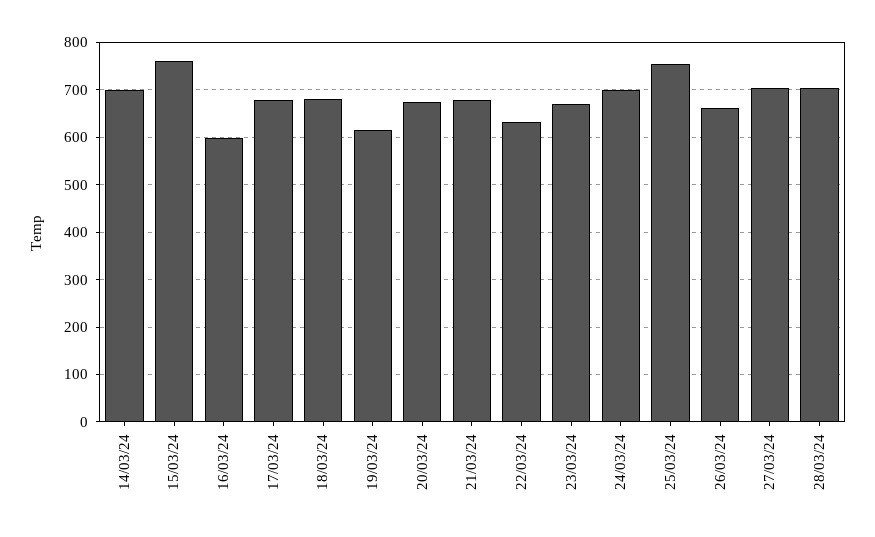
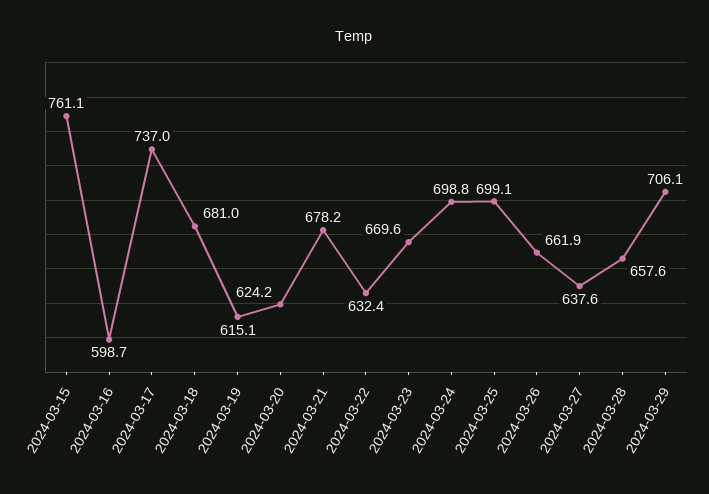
14/03/24: 700 -> none
17/03/24: 680 -> 737
20/03/24: 680 -> 624.2
25/03/24: 760 -> 699.1
27/03/24: 700 -> 637.6
28/03/24: 700 -> 657.6
2024-03-29: none -> 706.1

